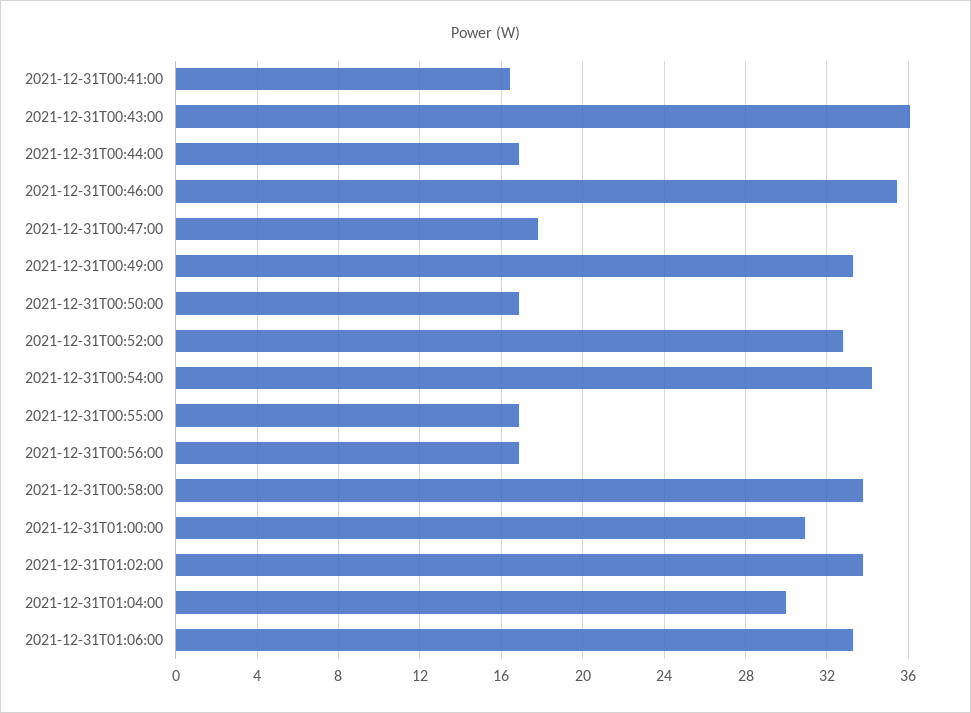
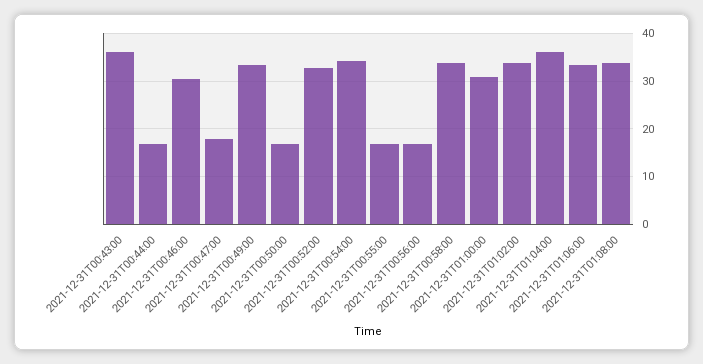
2021-12-31T00:41:00: 16.5 -> none
2021-12-31T00:46:00: 35.5 -> 30
2021-12-31T01:04:00: 30 -> 36
2021-12-31T01:08:00: none -> 34

